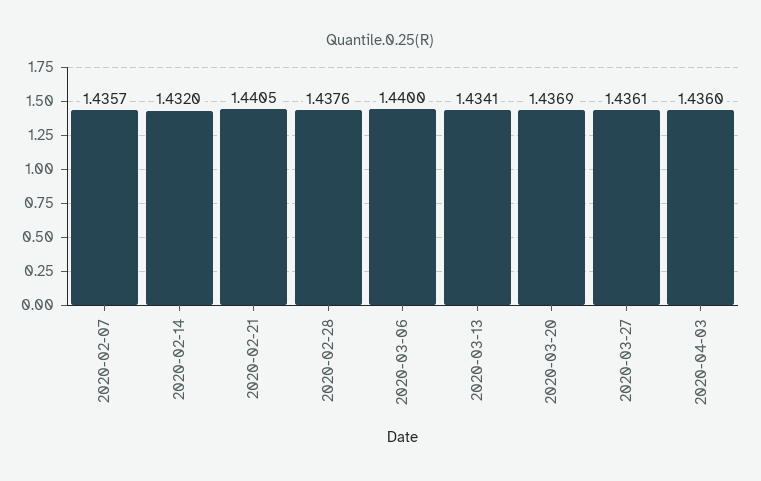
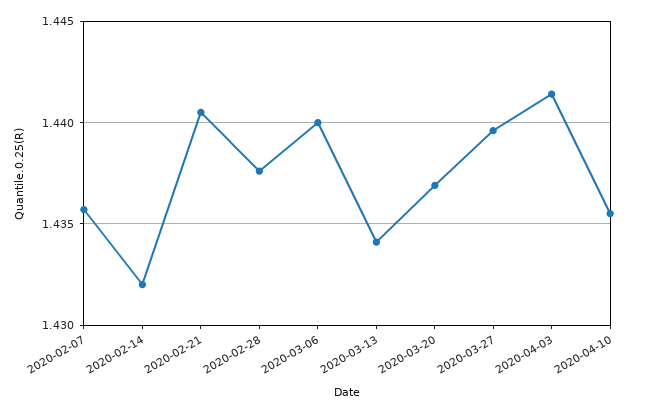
2020-03-27: 1.4361 -> 1.4395
2020-04-03: 1.436 -> 1.4415
2020-04-10: none -> 1.4355

